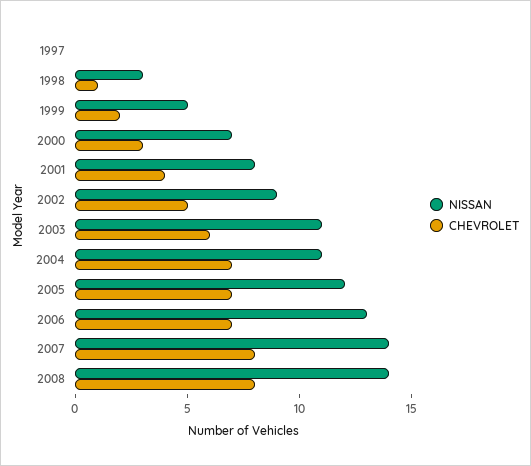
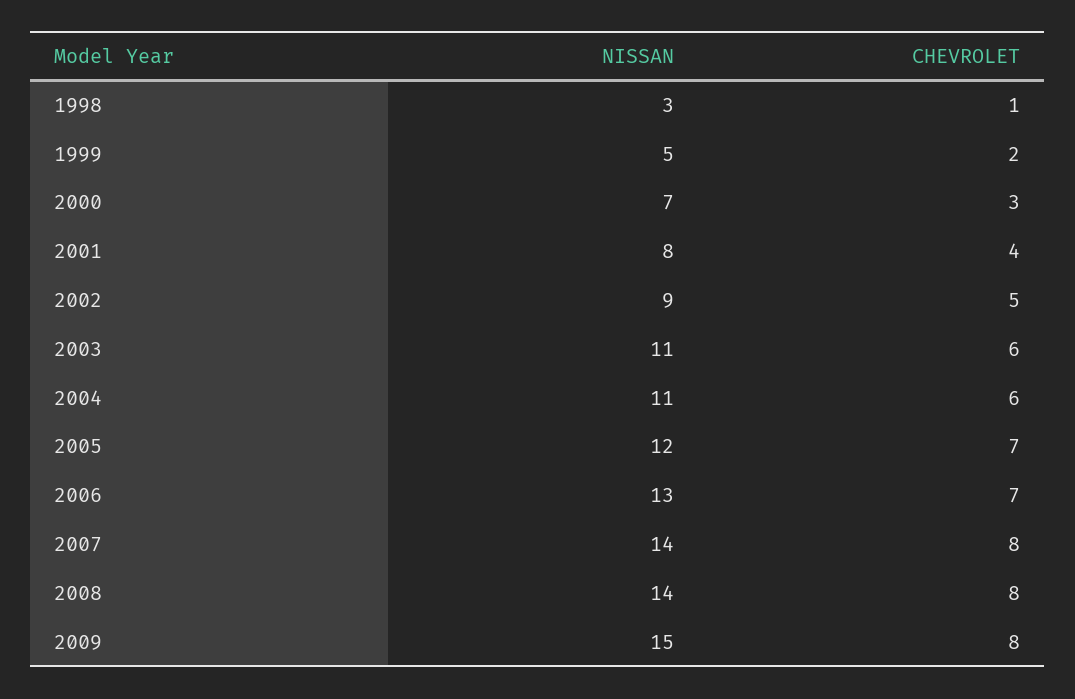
NISSAN, 1997: 0 -> none
CHEVROLET, 1997: 0 -> none
CHEVROLET, 2004: 7 -> 6
NISSAN, 2009: none -> 15
CHEVROLET, 2009: none -> 8

